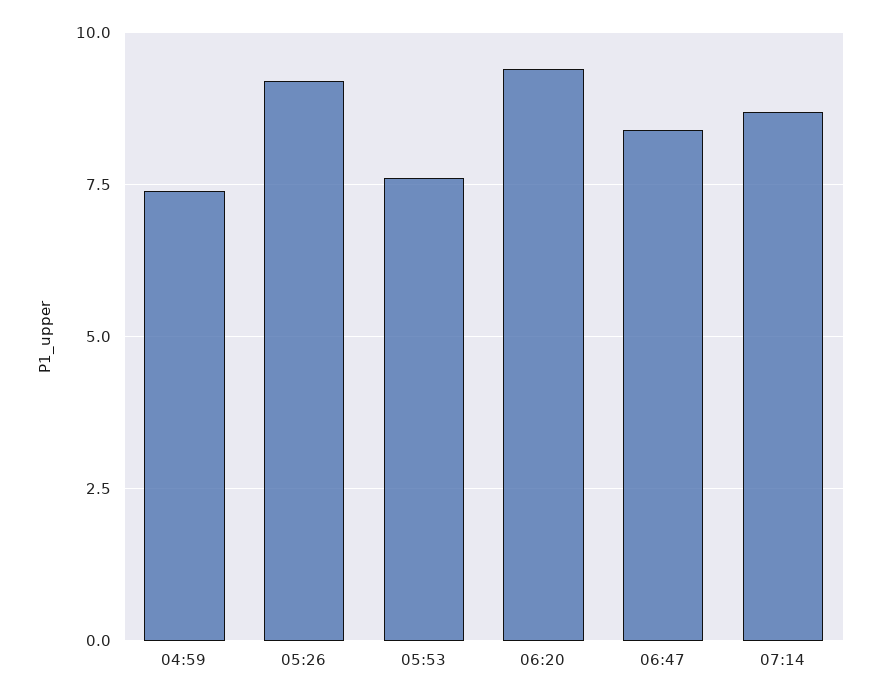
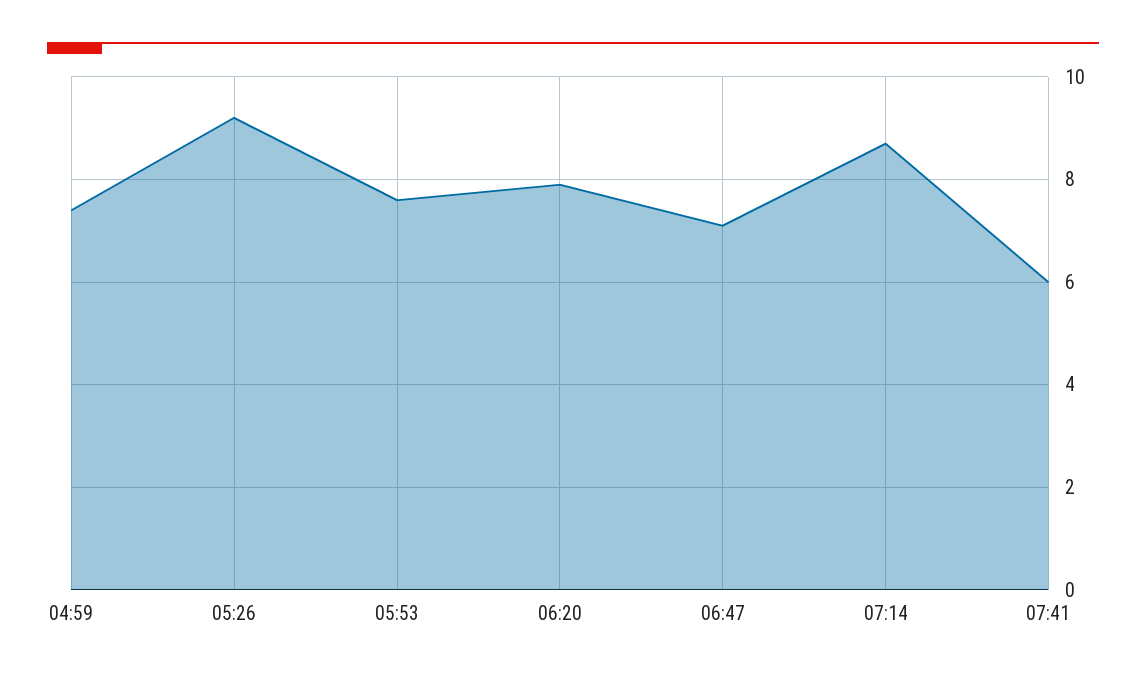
06:20: 9.5 -> 8
06:47: 8.5 -> 7
07:41: none -> 6

